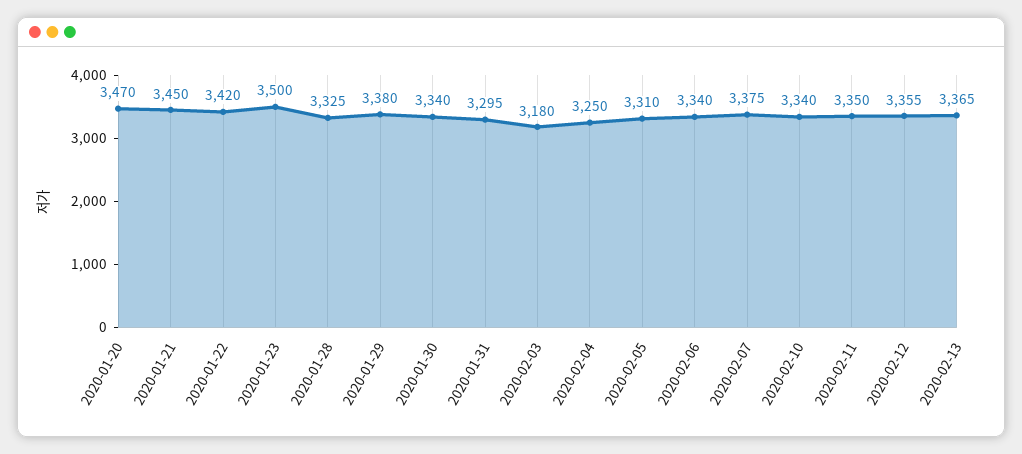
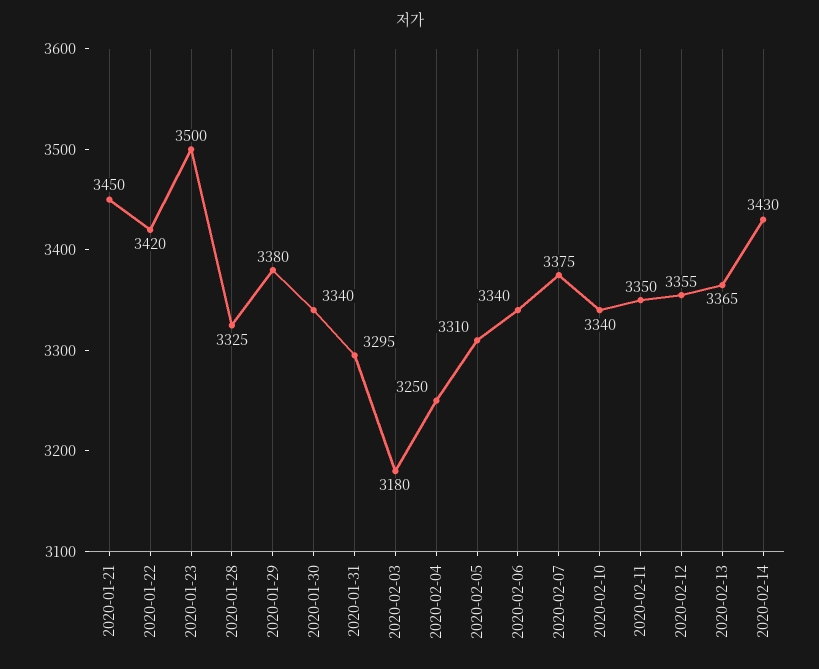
2020-01-20: 3470 -> none
2020-02-14: none -> 3430

